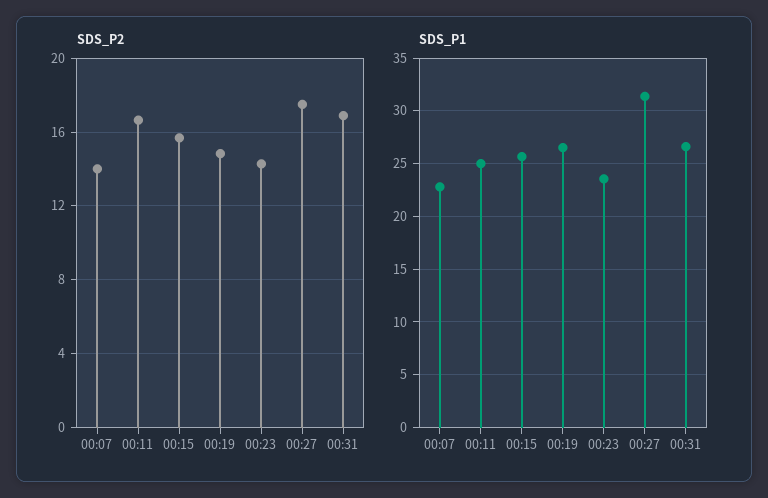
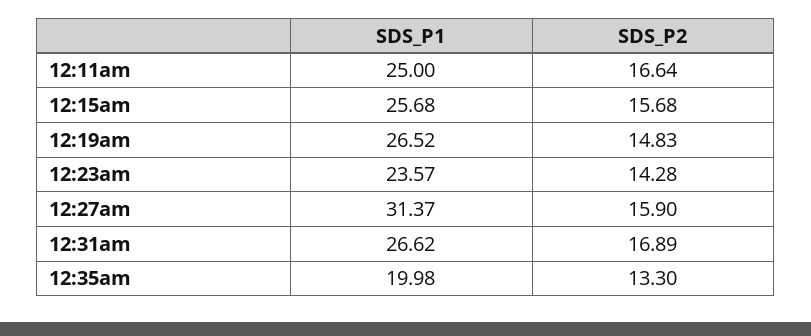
SDS_P2, 00:07: 14 -> none
SDS_P2, 00:27: 17.5 -> 15.9
SDS_P1, 00:07: 23 -> none
SDS_P1, 12:35am: none -> 19.98
SDS_P2, 12:35am: none -> 13.3

